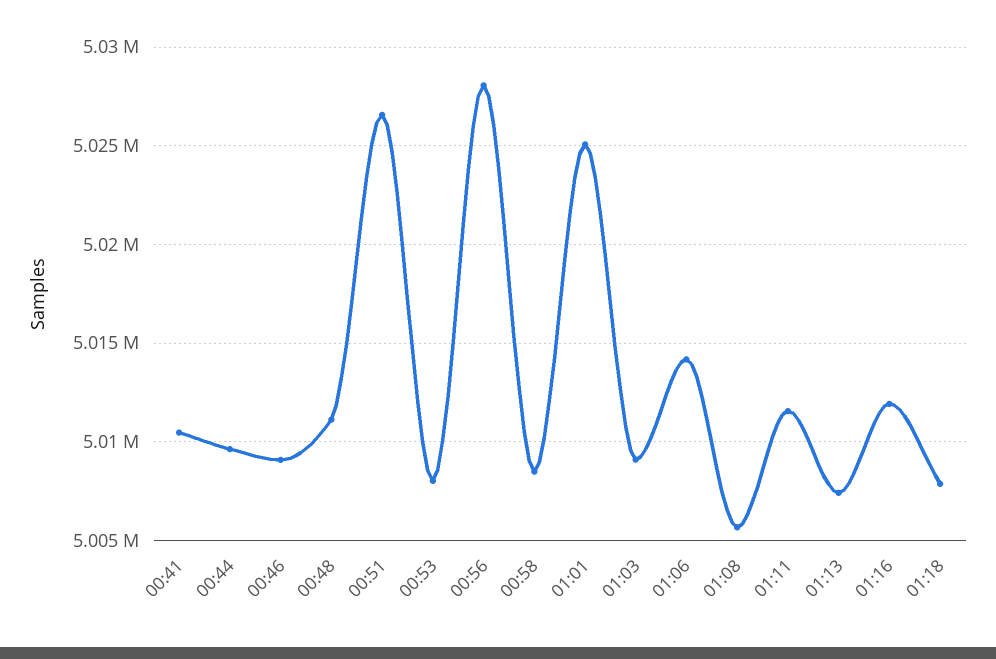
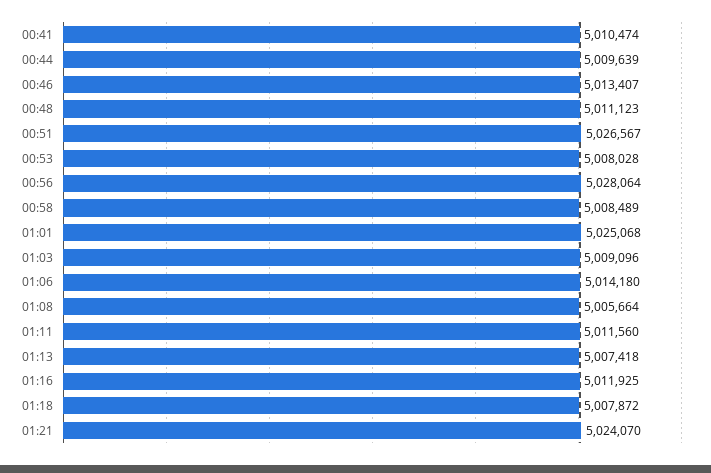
00:46: 5009000 -> 5013407
01:21: none -> 5024070

